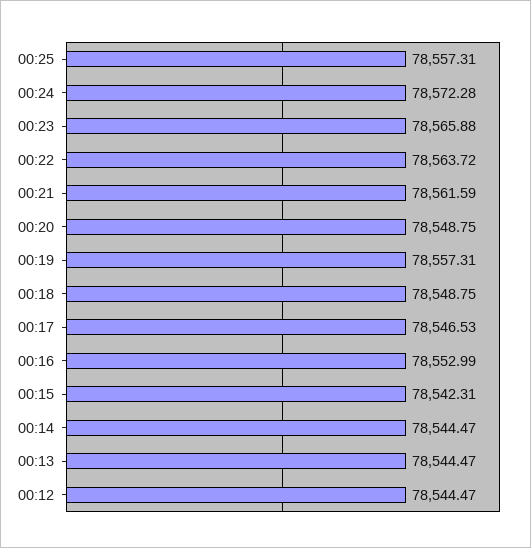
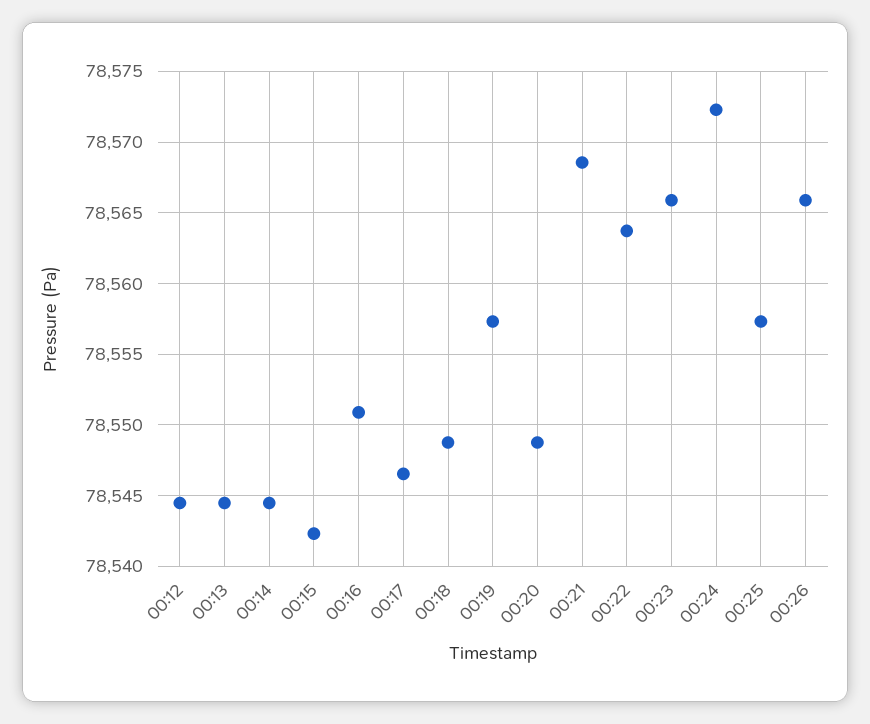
00:21: 78561.59 -> 78568.5
00:16: 78552.99 -> 78551
00:26: none -> 78566

